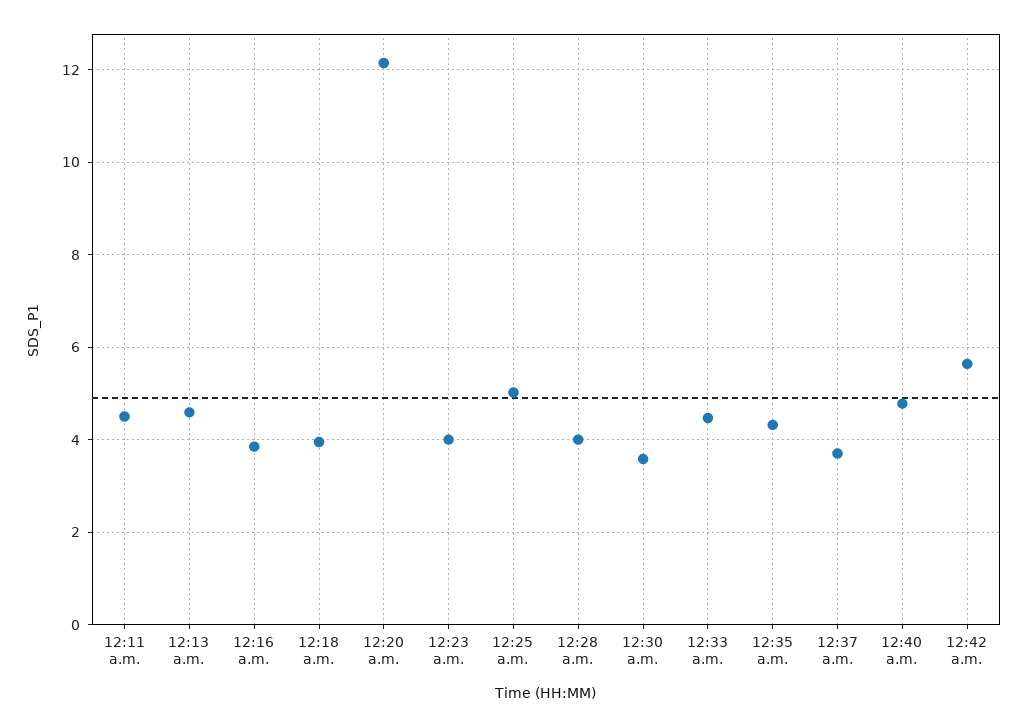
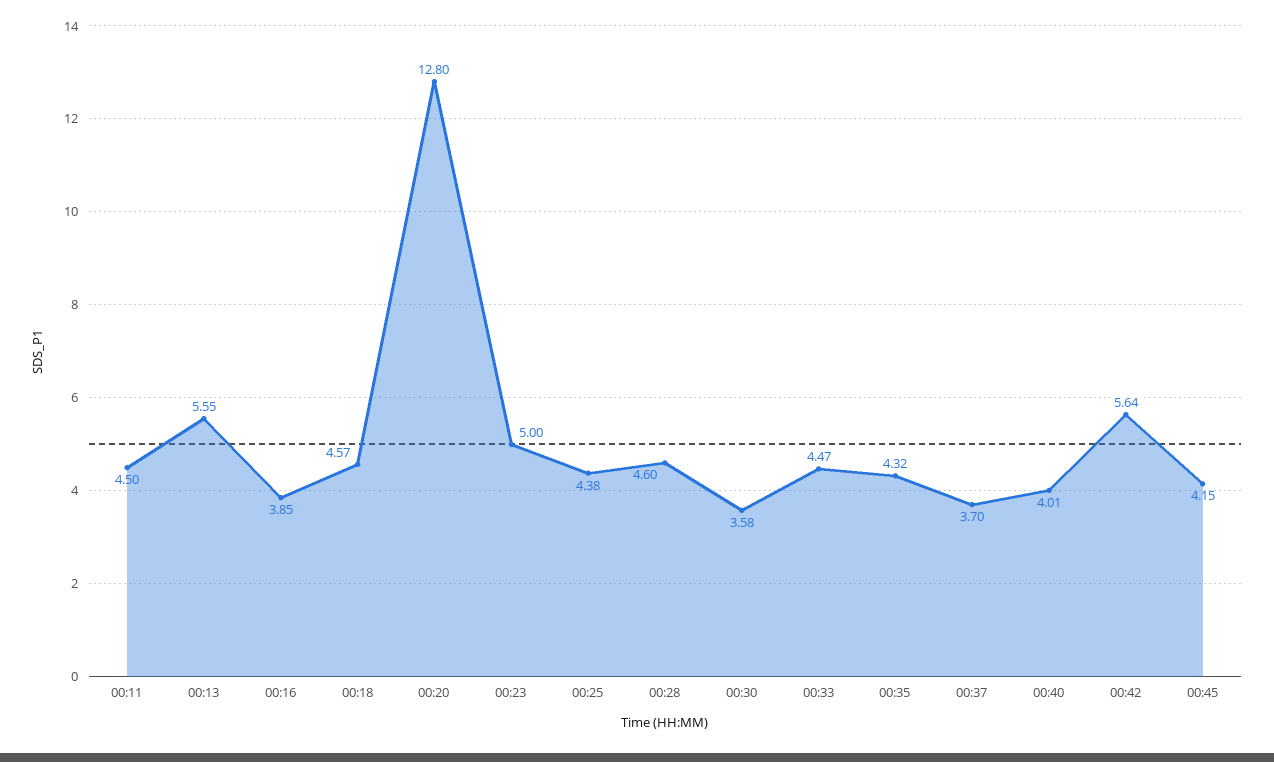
12:13 a.m.: 4.6 -> 5.55
12:18 a.m.: 4 -> 4.57
12:20 a.m.: 12.2 -> 12.8
12:23 a.m.: 4 -> 5
12:25 a.m.: 5 -> 4.38
12:28 a.m.: 4 -> 4.6
12:40 a.m.: 4.8 -> 4.01
00:45: none -> 4.15

